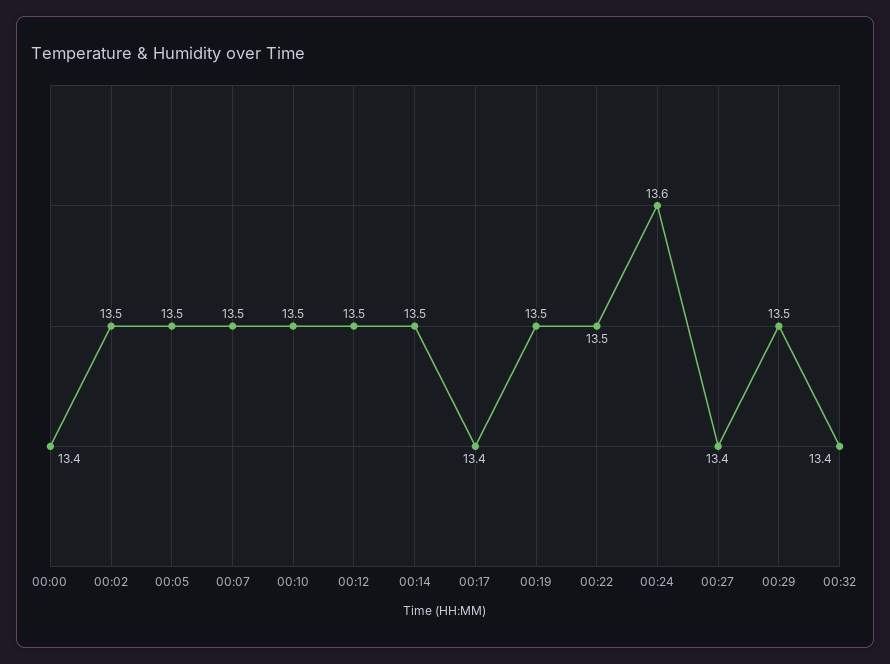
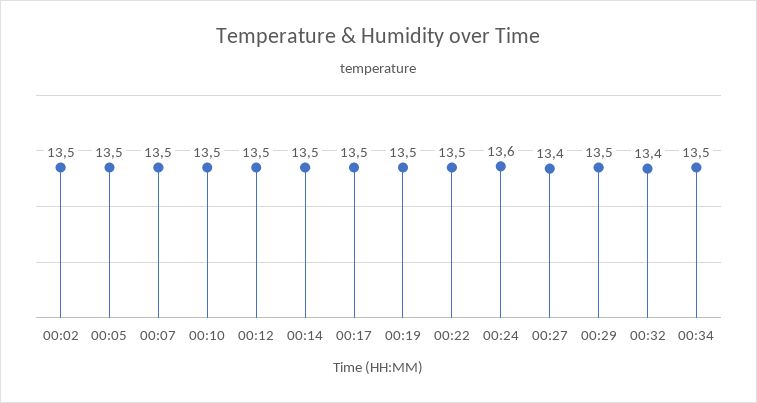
00:00: 13.4 -> none
00:17: 13.4 -> 13.5
00:34: none -> 13.5

